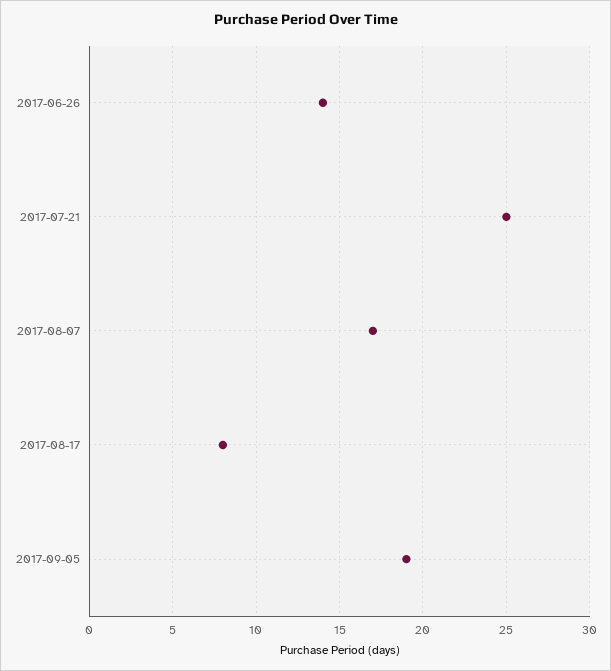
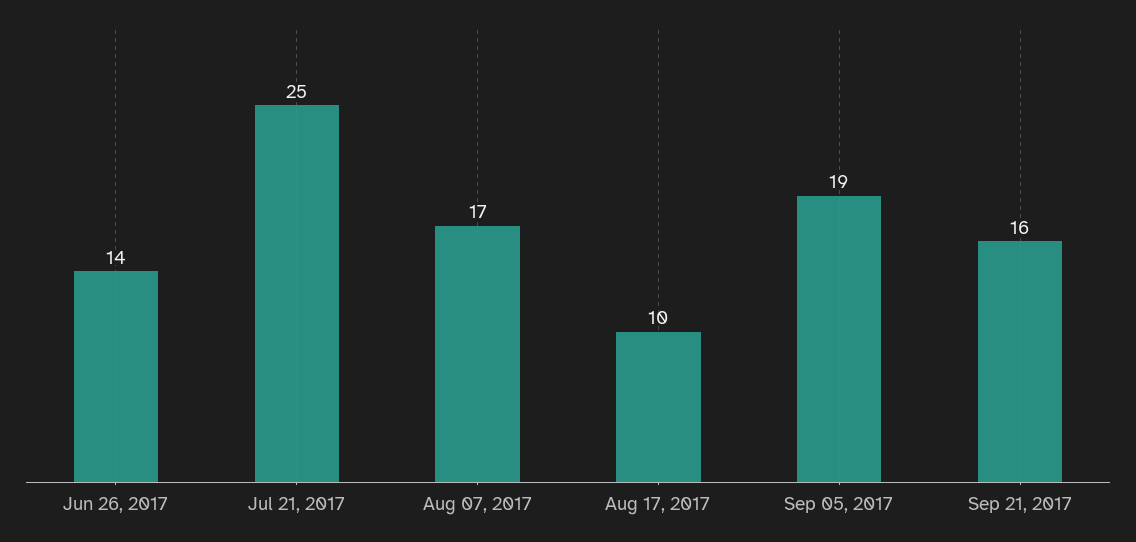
2017-08-17: 8 -> 10
Sep 21, 2017: none -> 16

